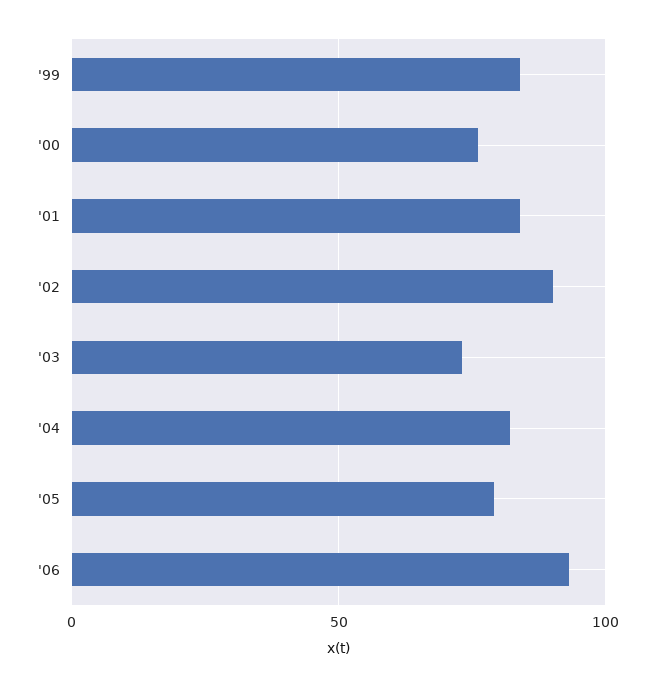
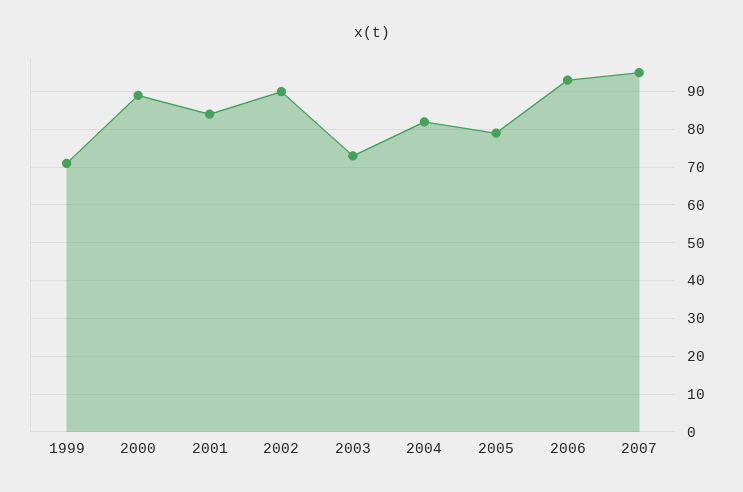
'99: 85 -> 70
'00: 75 -> 90
2007: none -> 95

